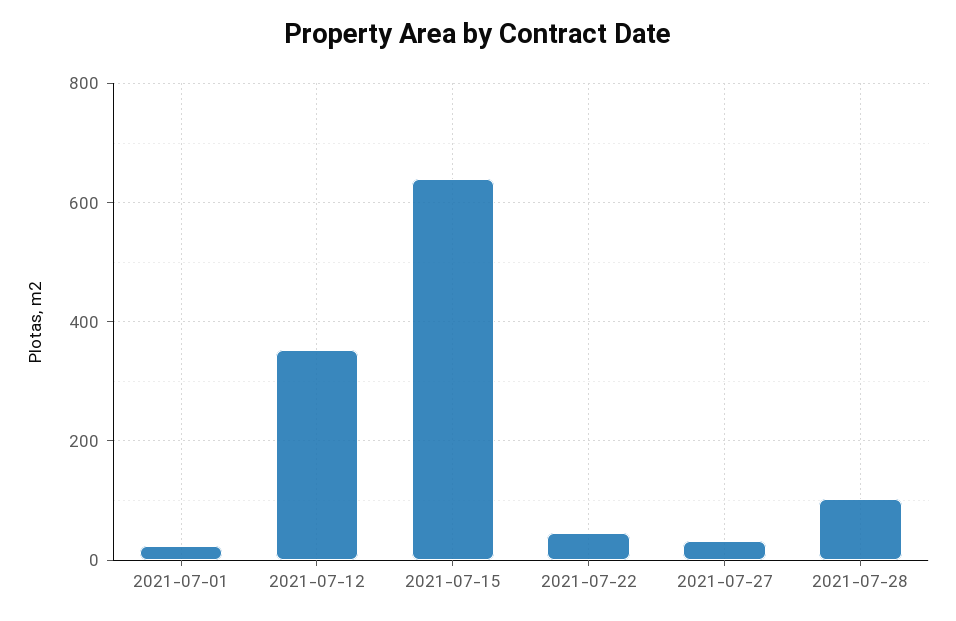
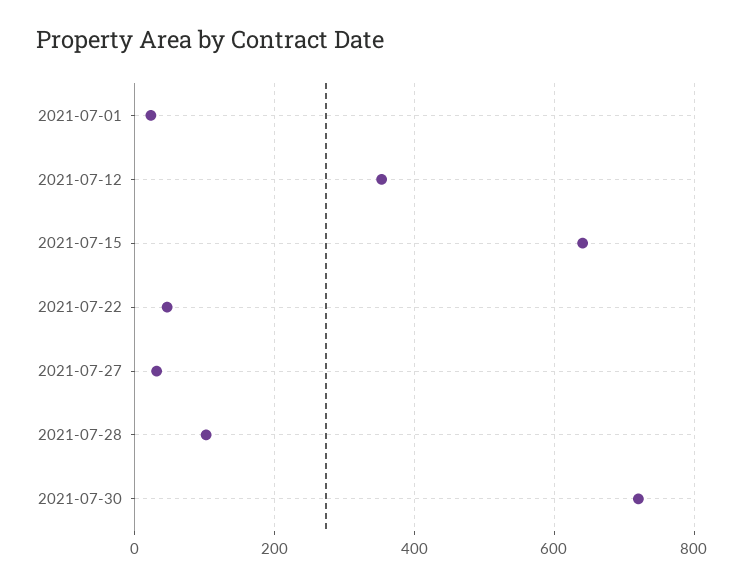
2021-07-30: none -> 720

